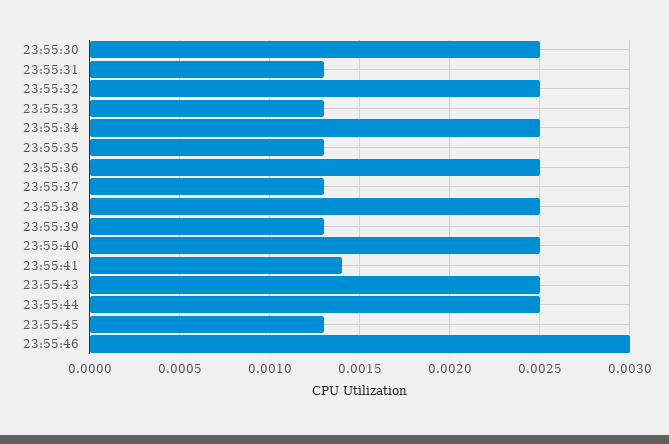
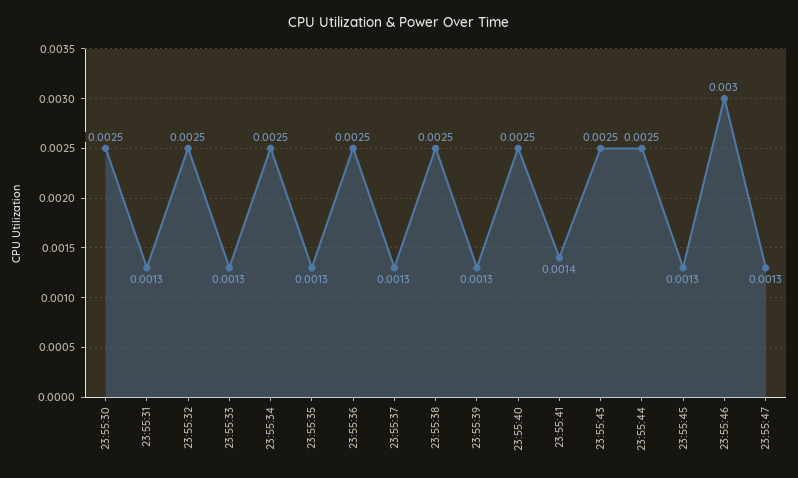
23:55:47: none -> 0.0013

